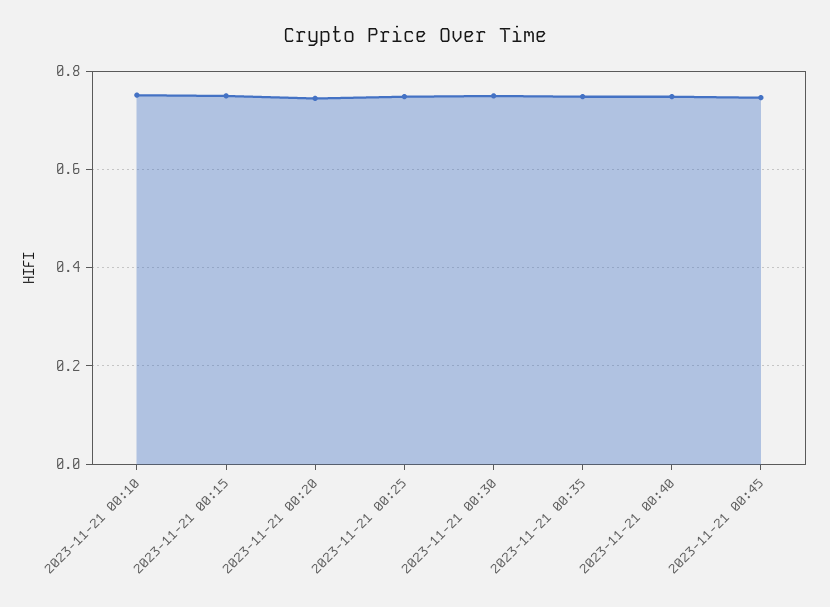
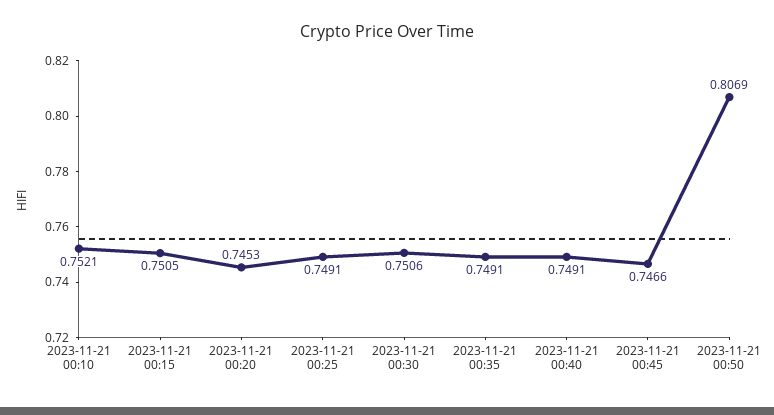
2023-11-21 00:50: none -> 0.8069

